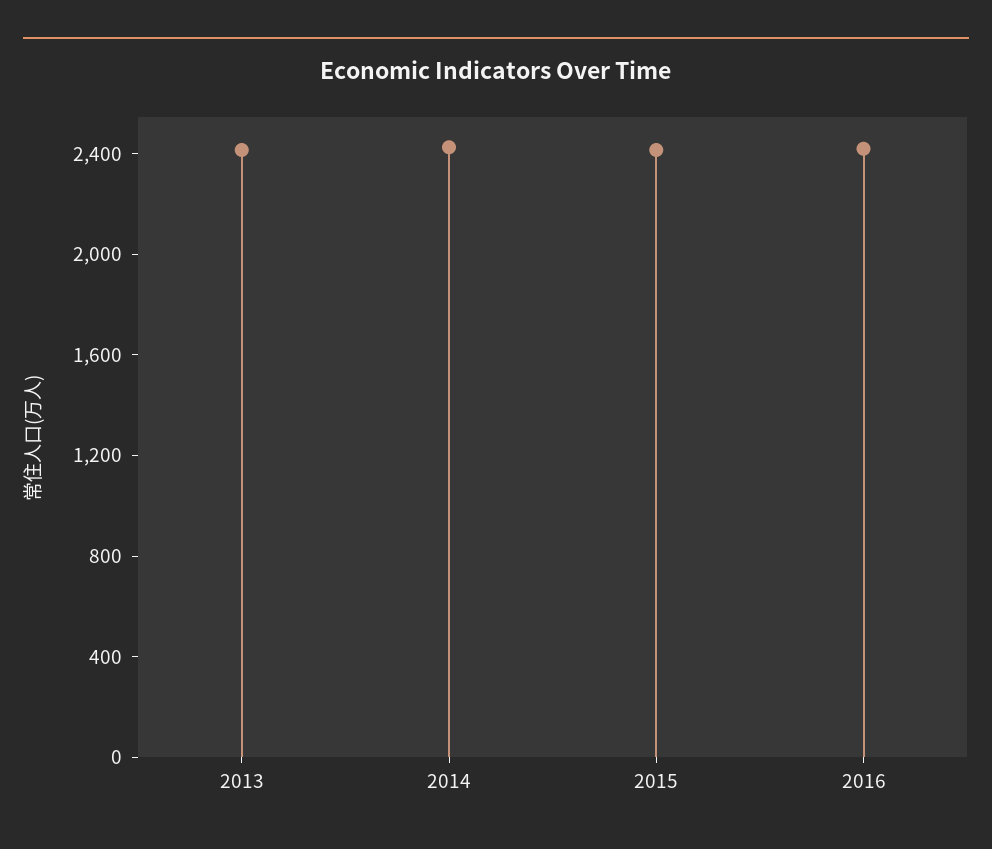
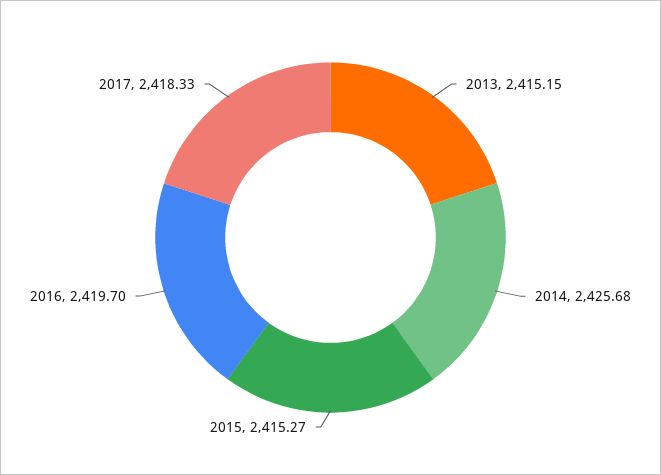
2017: none -> 2418.33

